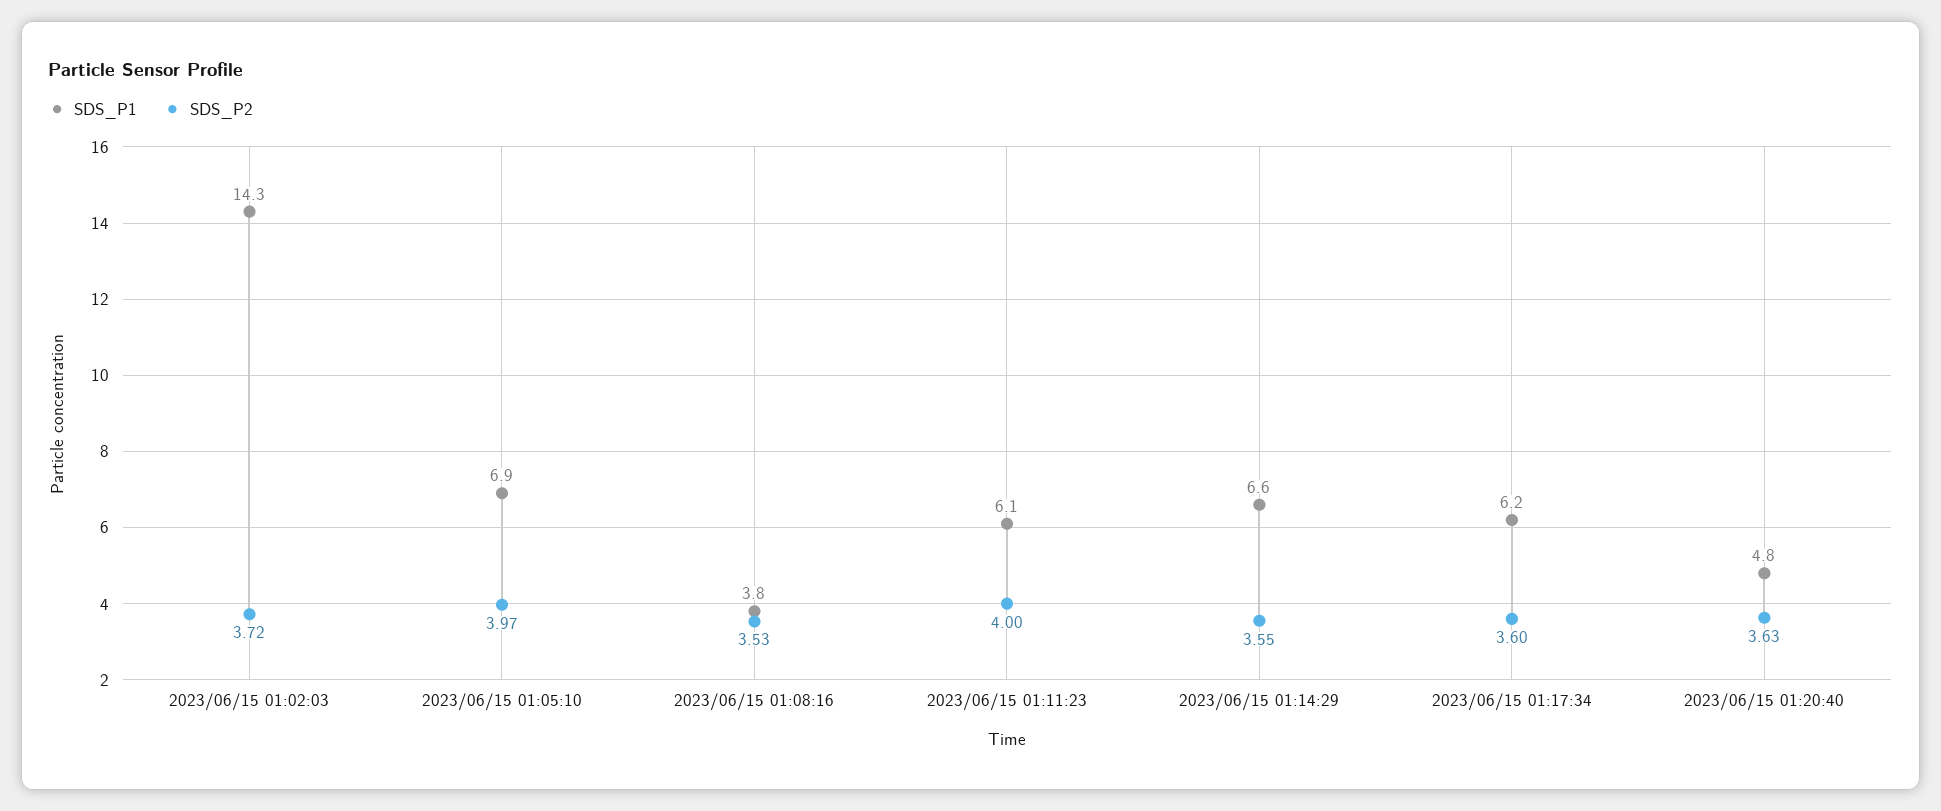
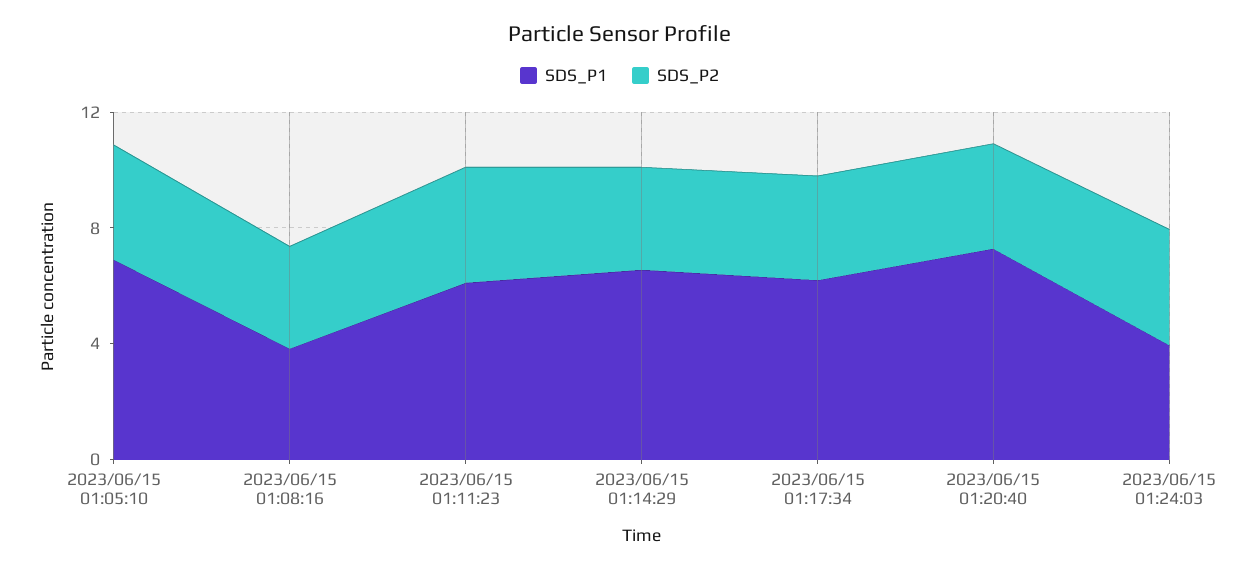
SDS_P1, 2023/06/15 01:02:03: 14.3 -> none
SDS_P2, 2023/06/15 01:02:03: 3.72 -> none
SDS_P1, 2023/06/15 01:20:40: 4.8 -> 7
SDS_P1, 2023/06/15 01:24:03: none -> 4
SDS_P2, 2023/06/15 01:24:03: none -> 4

